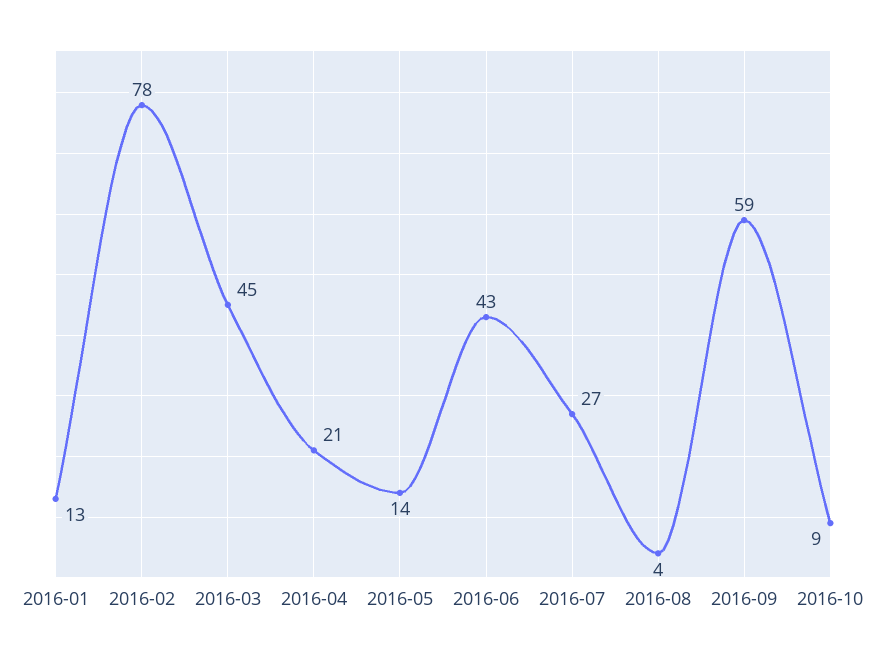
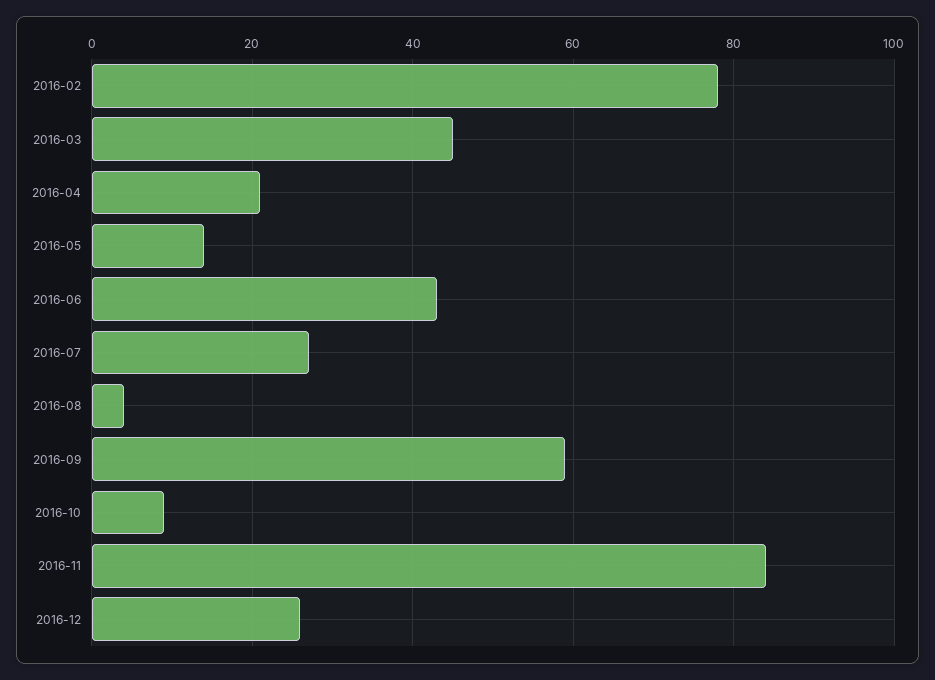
2016-01: 13 -> none
2016-11: none -> 85
2016-12: none -> 25

